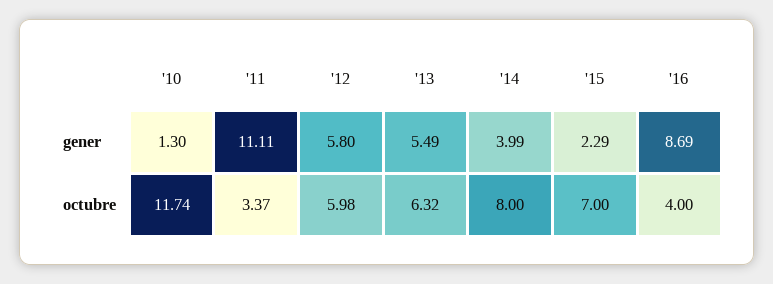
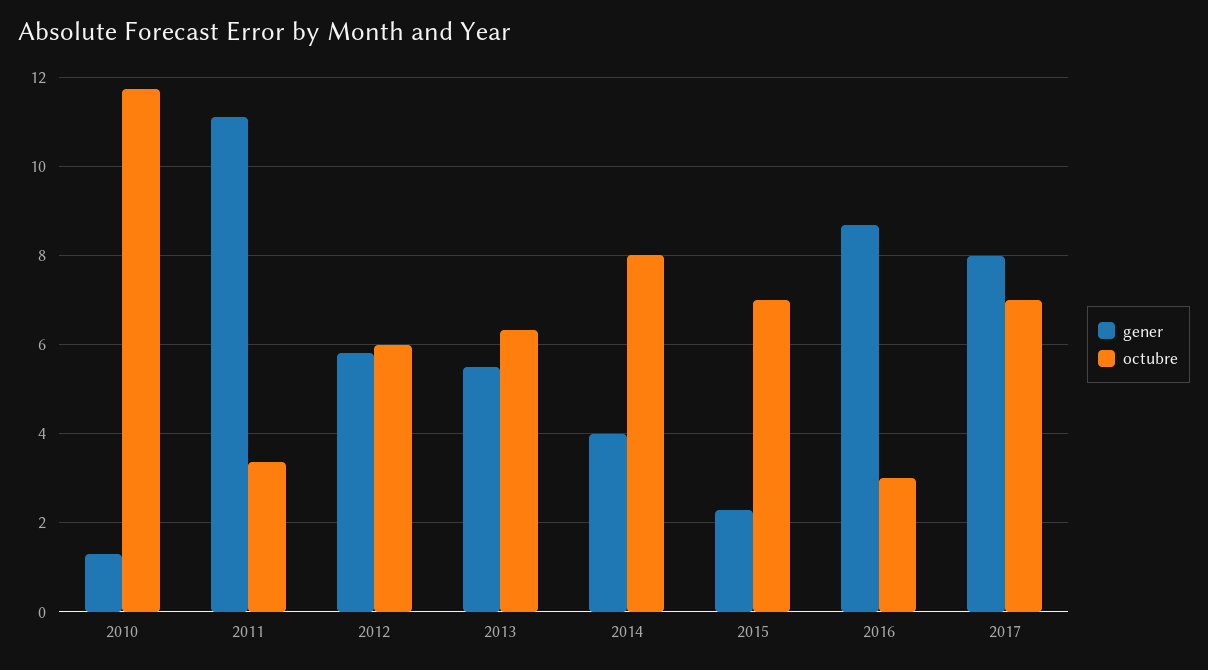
octubre, '16: 4 -> 3
gener, 2017: none -> 8
octubre, 2017: none -> 7

